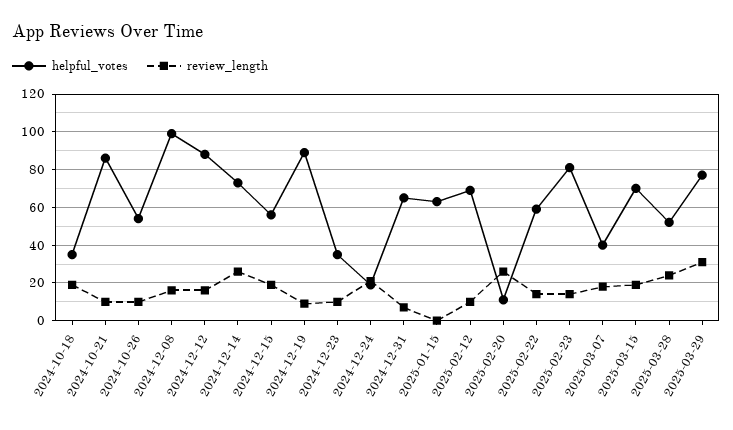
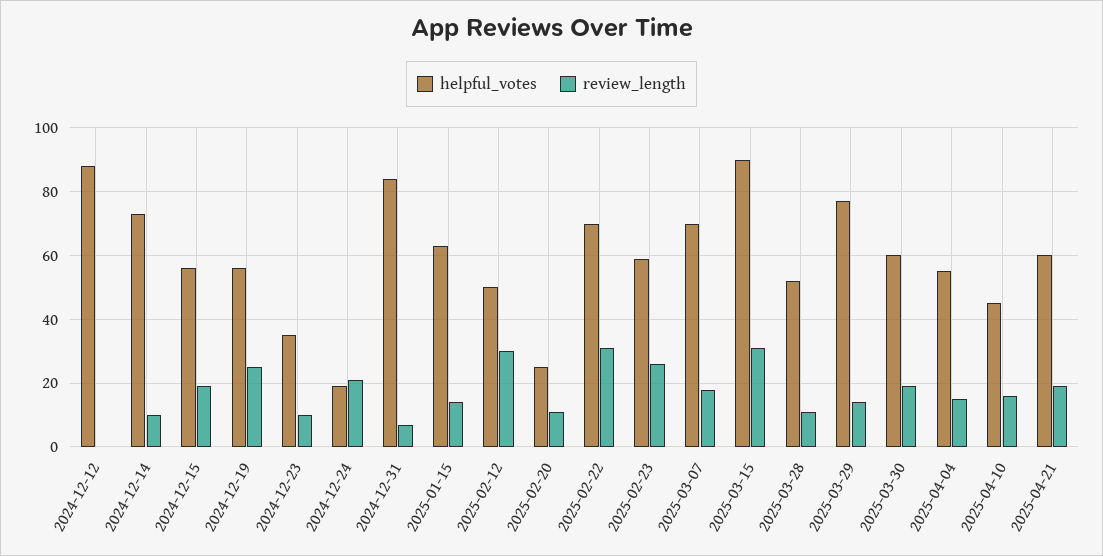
helpful_votes, 2024-10-18: 35 -> none
review_length, 2024-10-18: 20 -> none
helpful_votes, 2024-10-21: 85 -> none
review_length, 2024-10-21: 10 -> none
helpful_votes, 2024-10-26: 55 -> none
review_length, 2024-10-26: 10 -> none
helpful_votes, 2024-12-08: 100 -> none
review_length, 2024-12-08: 15 -> none
review_length, 2024-12-12: 15 -> 0
review_length, 2024-12-14: 25 -> 10
helpful_votes, 2024-12-19: 90 -> 55
review_length, 2024-12-19: 10 -> 25
helpful_votes, 2024-12-31: 65 -> 85
review_length, 2025-01-15: 0 -> 15
helpful_votes, 2025-02-12: 70 -> 50
review_length, 2025-02-12: 10 -> 30
helpful_votes, 2025-02-20: 10 -> 25
review_length, 2025-02-20: 25 -> 10
helpful_votes, 2025-02-22: 60 -> 70
review_length, 2025-02-22: 15 -> 30
helpful_votes, 2025-02-23: 80 -> 60
review_length, 2025-02-23: 15 -> 25
helpful_votes, 2025-03-07: 40 -> 70
helpful_votes, 2025-03-15: 70 -> 90
review_length, 2025-03-15: 20 -> 30
review_length, 2025-03-28: 25 -> 10
review_length, 2025-03-29: 30 -> 15
helpful_votes, 2025-03-30: none -> 60
review_length, 2025-03-30: none -> 20
helpful_votes, 2025-04-04: none -> 55
review_length, 2025-04-04: none -> 15
helpful_votes, 2025-04-10: none -> 45
review_length, 2025-04-10: none -> 15
helpful_votes, 2025-04-21: none -> 60
review_length, 2025-04-21: none -> 20

